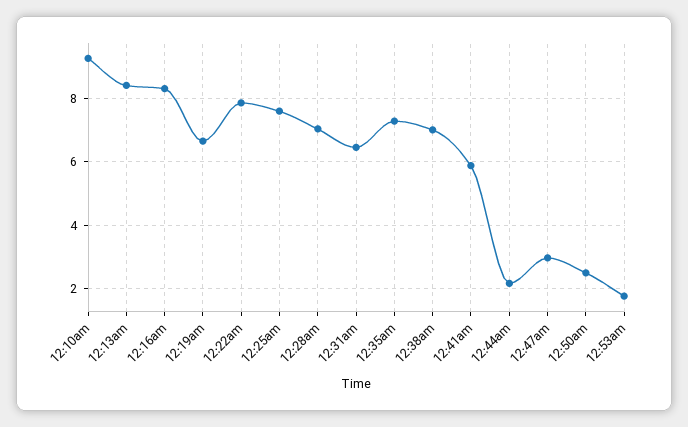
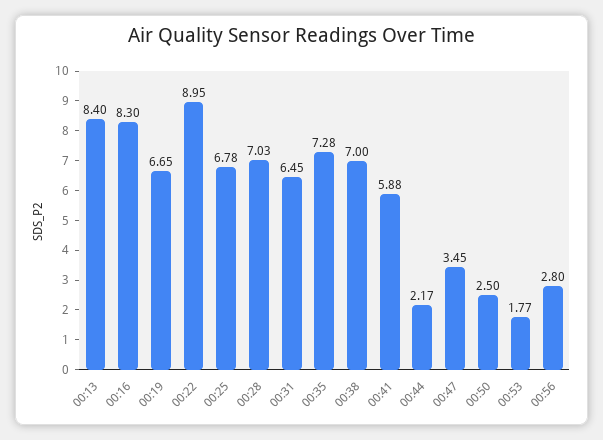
12:10am: 9.2 -> none
12:22am: 7.8 -> 8.95
12:25am: 7.6 -> 6.78
12:47am: 3 -> 3.45
00:56: none -> 2.8

